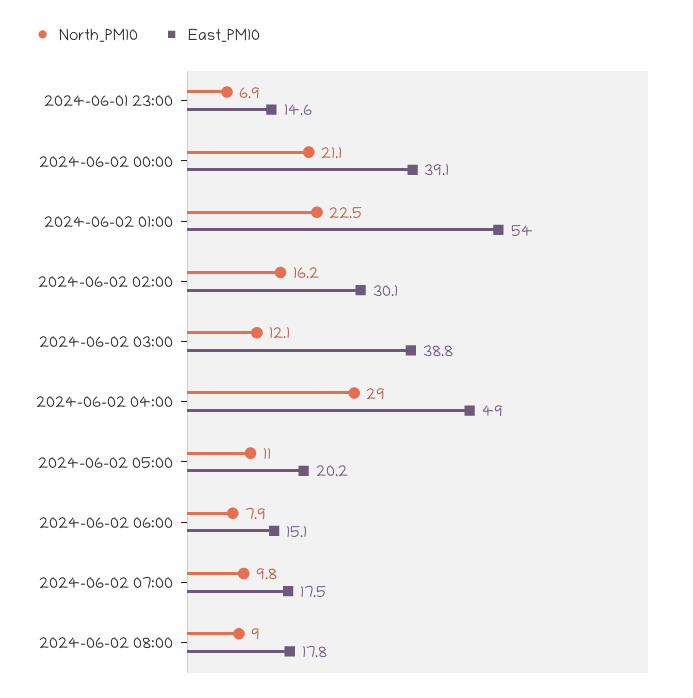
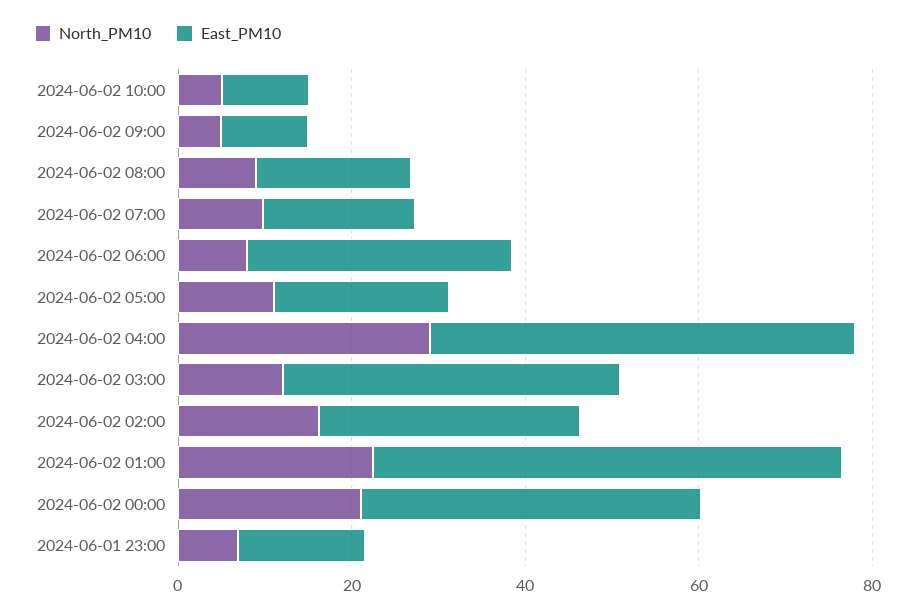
East_PM10, 2024-06-02 06:00: 15.1 -> 30
North_PM10, 2024-06-02 10:00: none -> 5
East_PM10, 2024-06-02 10:00: none -> 10
North_PM10, 2024-06-02 09:00: none -> 5
East_PM10, 2024-06-02 09:00: none -> 10

